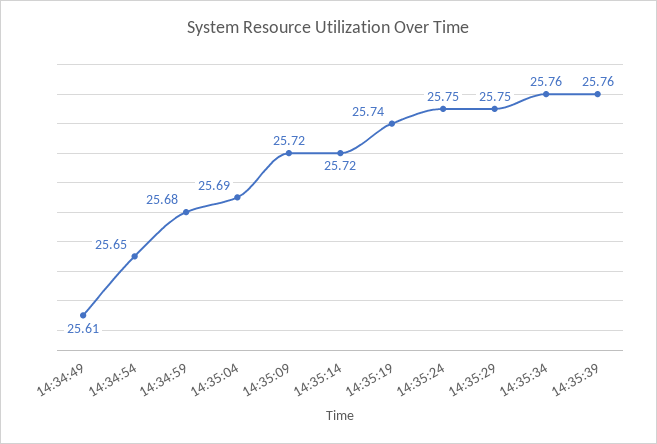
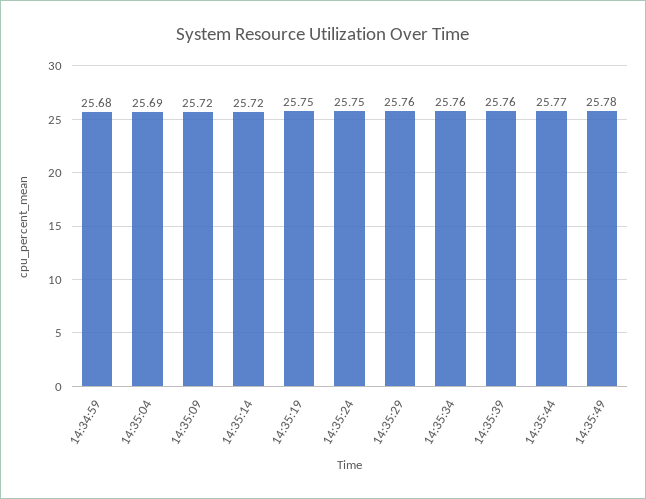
14:34:49: 25.61 -> none
14:34:54: 25.65 -> none
14:35:19: 25.74 -> 25.75
14:35:29: 25.75 -> 25.76
14:35:44: none -> 25.77
14:35:49: none -> 25.78

